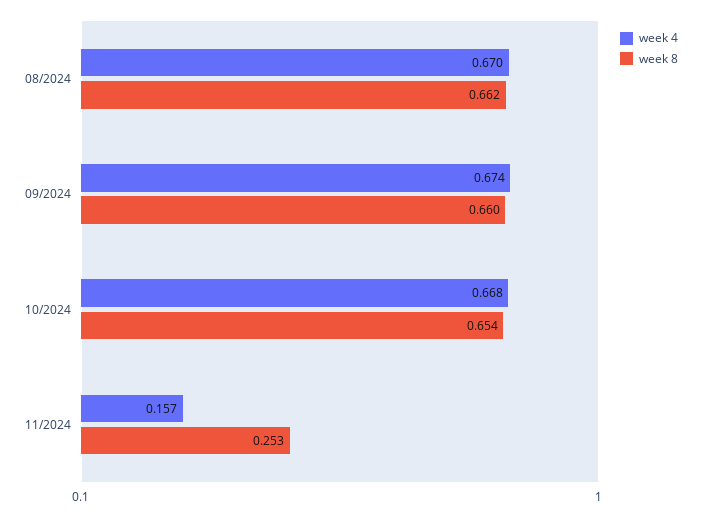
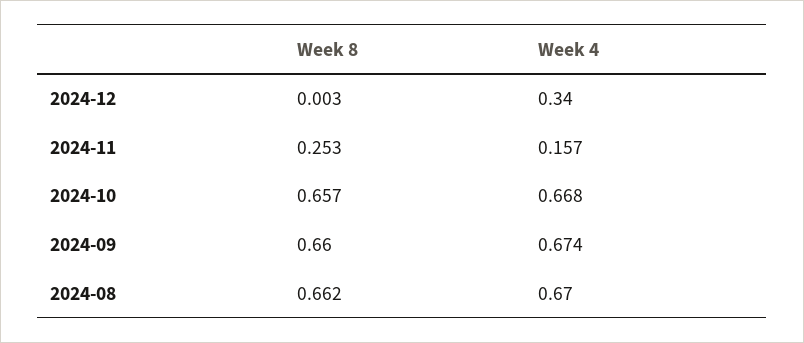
week 8, 10/2024: 0.654 -> 0.657
week 8, 2024-12: none -> 0.003
week 4, 2024-12: none -> 0.34

